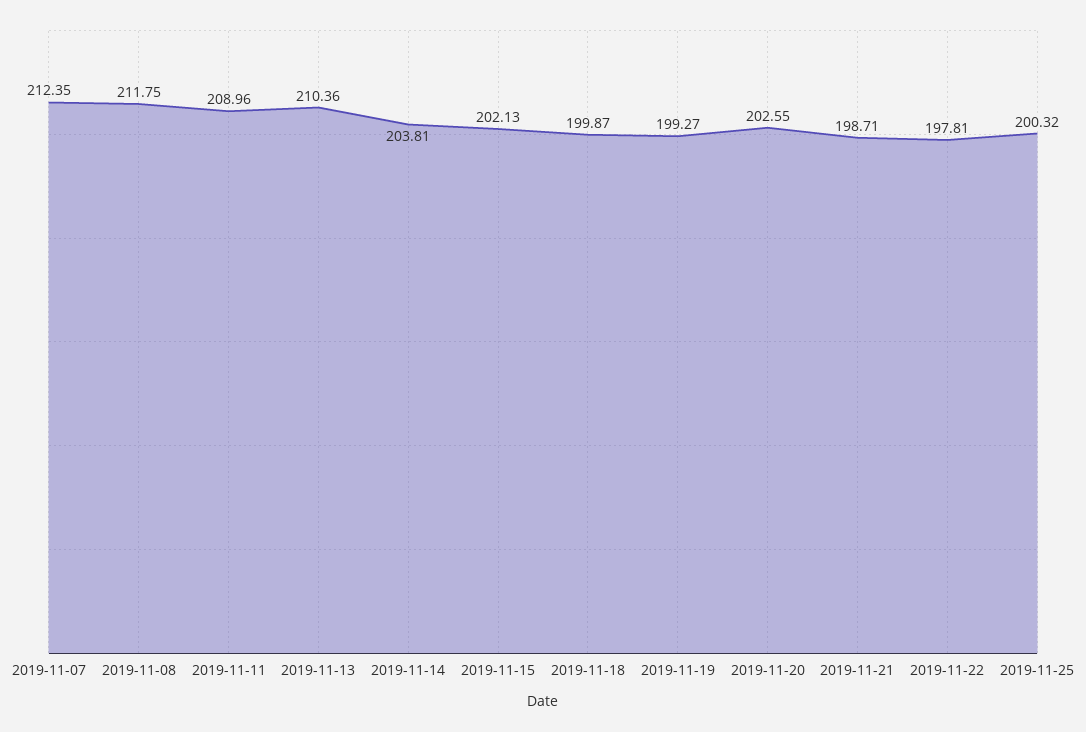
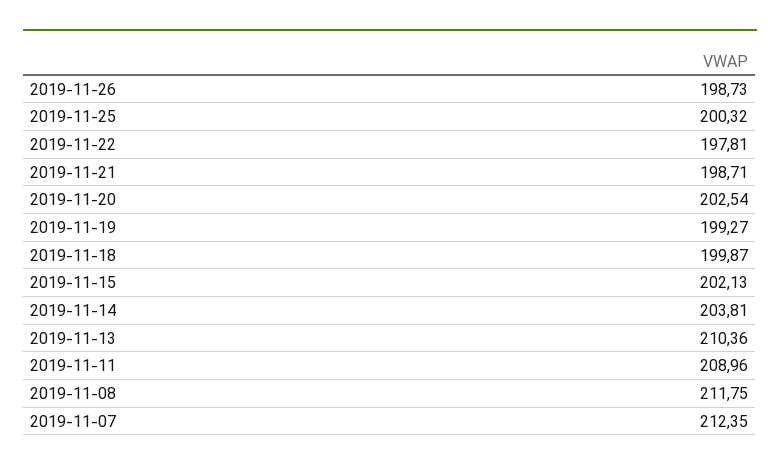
2019-11-20: 202.55 -> 202.54
2019-11-26: none -> 198.73

